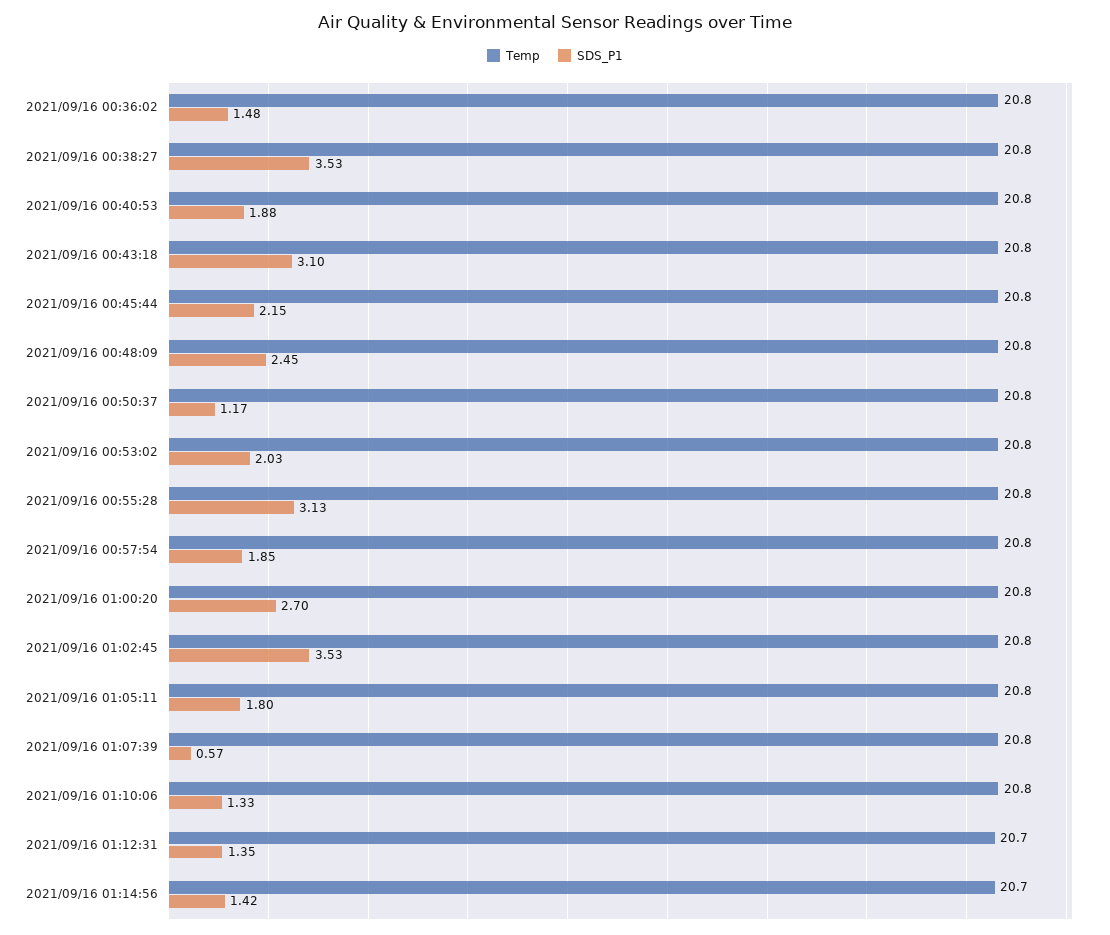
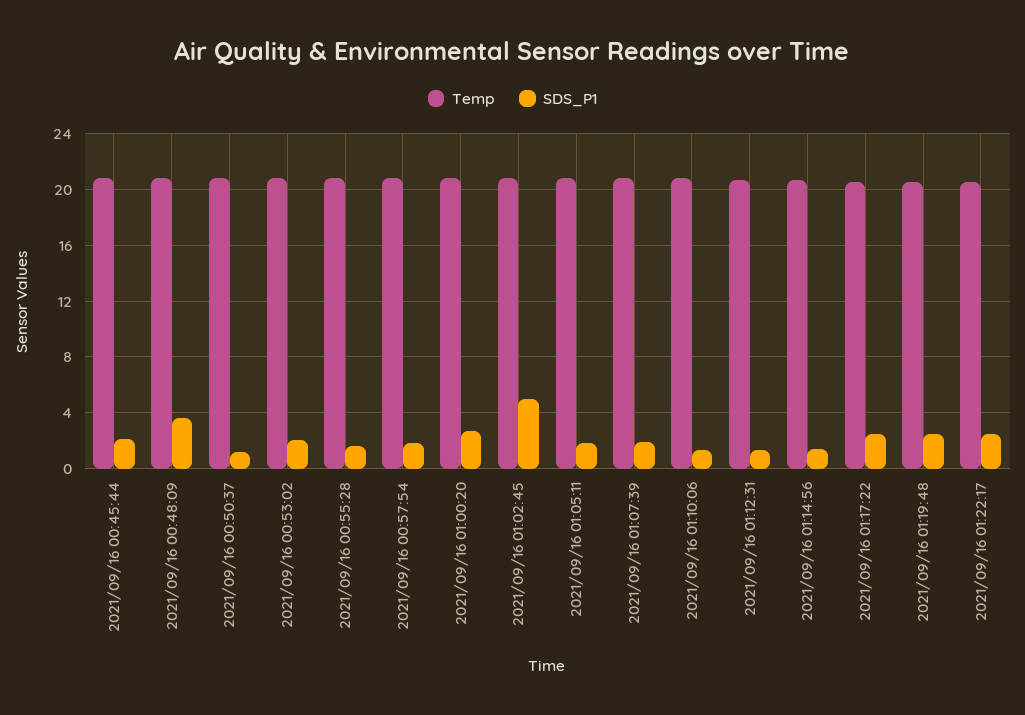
Temp, 2021/09/16 00:36:02: 20.8 -> none
SDS_P1, 2021/09/16 00:36:02: 1.48 -> none
Temp, 2021/09/16 00:38:27: 20.8 -> none
SDS_P1, 2021/09/16 00:38:27: 3.53 -> none
Temp, 2021/09/16 00:40:53: 20.8 -> none
SDS_P1, 2021/09/16 00:40:53: 1.88 -> none
Temp, 2021/09/16 00:43:18: 20.8 -> none
SDS_P1, 2021/09/16 00:43:18: 3.1 -> none
SDS_P1, 2021/09/16 00:48:09: 2.45 -> 3.5
SDS_P1, 2021/09/16 00:55:28: 3.13 -> 1.5
SDS_P1, 2021/09/16 01:02:45: 3.53 -> 5
SDS_P1, 2021/09/16 01:07:39: 0.57 -> 2
Temp, 2021/09/16 01:17:22: none -> 20.5
SDS_P1, 2021/09/16 01:17:22: none -> 2.5
Temp, 2021/09/16 01:19:48: none -> 20.5
SDS_P1, 2021/09/16 01:19:48: none -> 2.5
Temp, 2021/09/16 01:22:17: none -> 20.5
SDS_P1, 2021/09/16 01:22:17: none -> 2.5

